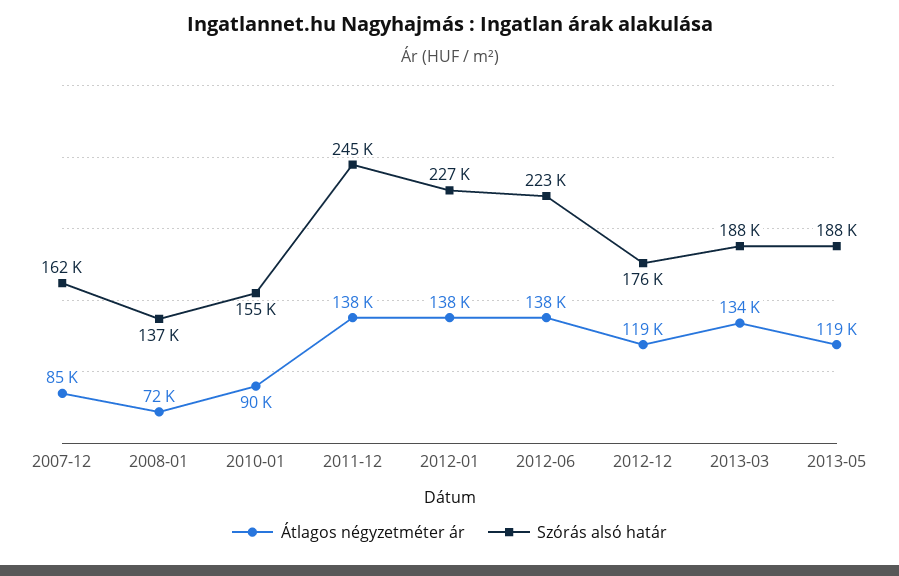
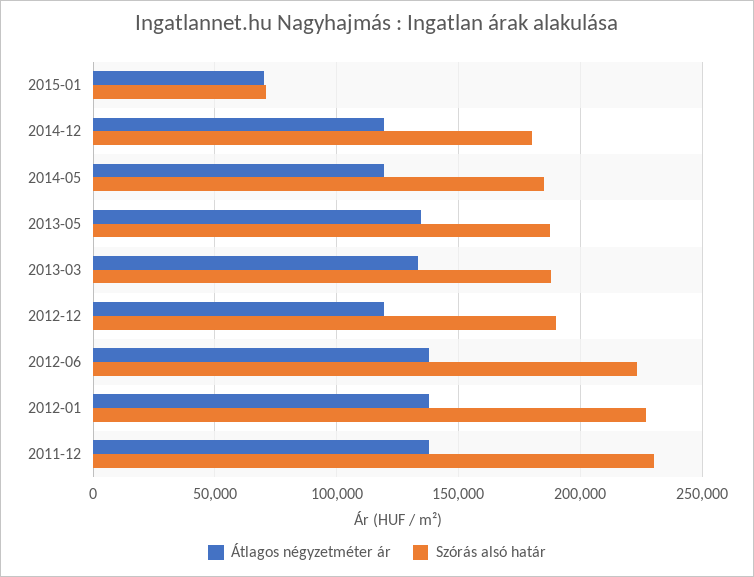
Átlagos négyzetméter ár, 2007-12: 85000 -> none
Szórás alsó határ, 2007-12: 162000 -> none
Átlagos négyzetméter ár, 2008-01: 72000 -> none
Szórás alsó határ, 2008-01: 137000 -> none
Átlagos négyzetméter ár, 2010-01: 90000 -> none
Szórás alsó határ, 2010-01: 155000 -> none
Szórás alsó határ, 2011-12: 245000 -> 230000
Szórás alsó határ, 2012-12: 176000 -> 190000
Átlagos négyzetméter ár, 2013-05: 119000 -> 135000
Átlagos négyzetméter ár, 2015-01: none -> 70000
Szórás alsó határ, 2015-01: none -> 70000
Átlagos négyzetméter ár, 2014-12: none -> 120000
Szórás alsó határ, 2014-12: none -> 180000
Átlagos négyzetméter ár, 2014-05: none -> 120000
Szórás alsó határ, 2014-05: none -> 185000

